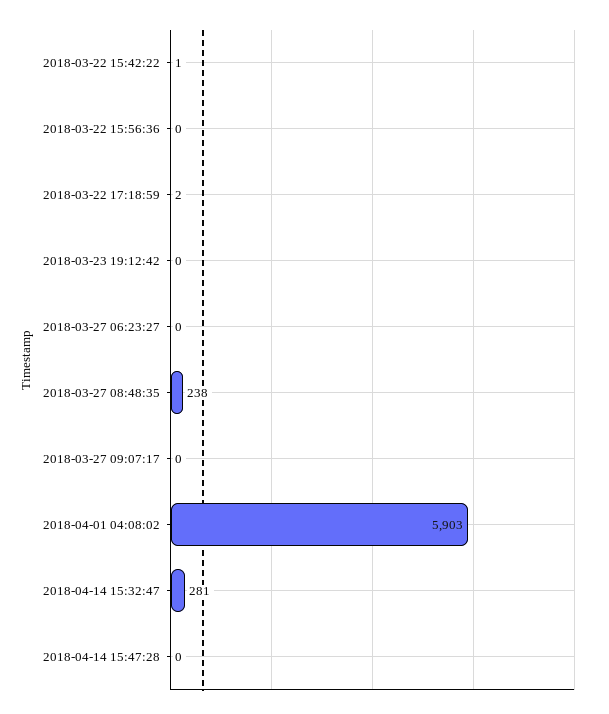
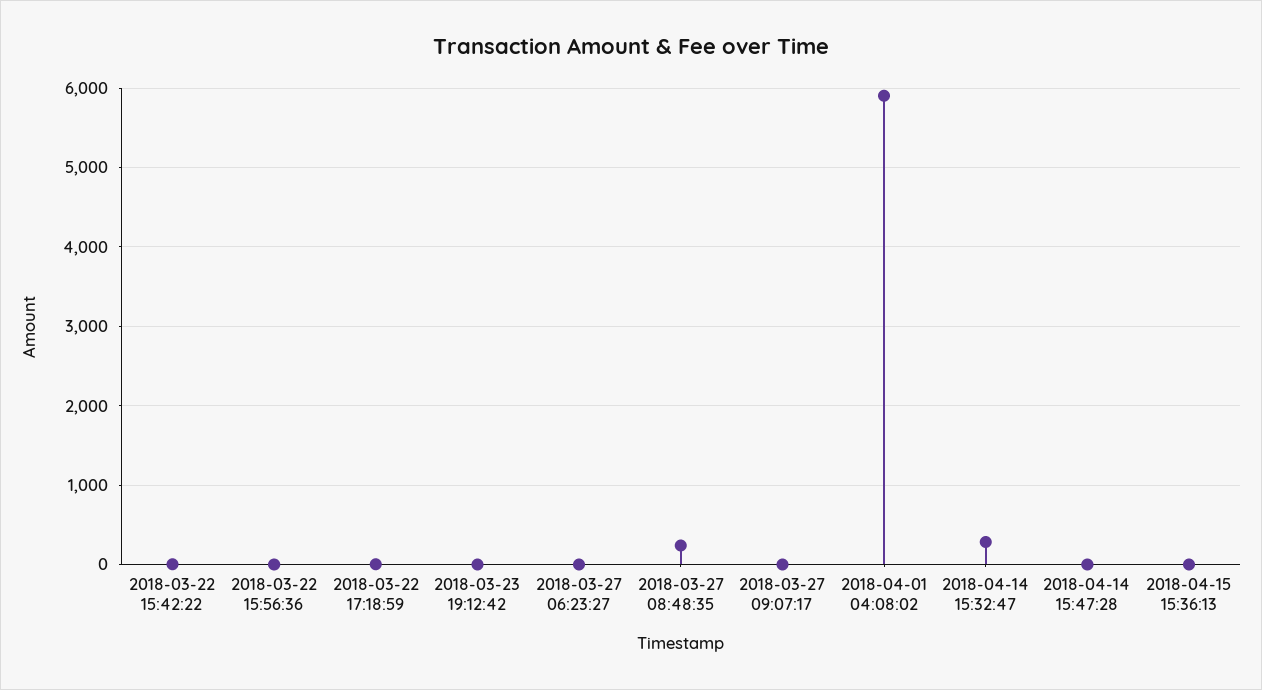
2018-04-15 15:36:13: none -> 0

